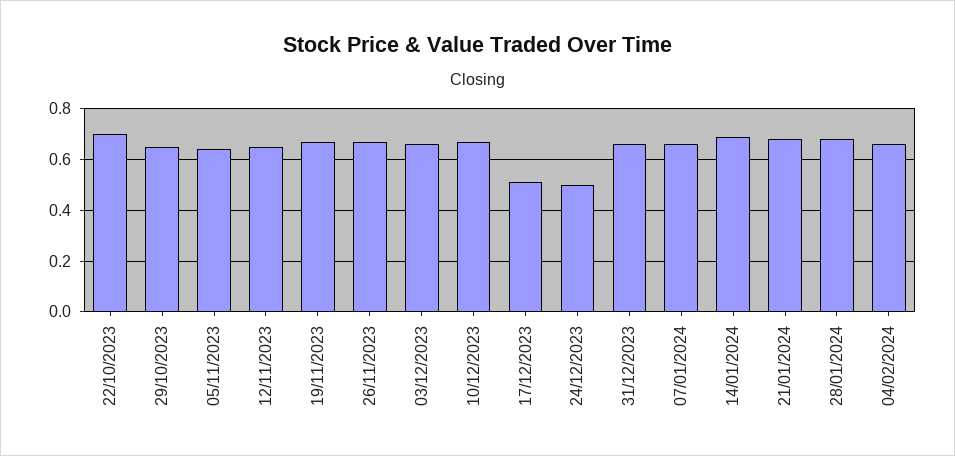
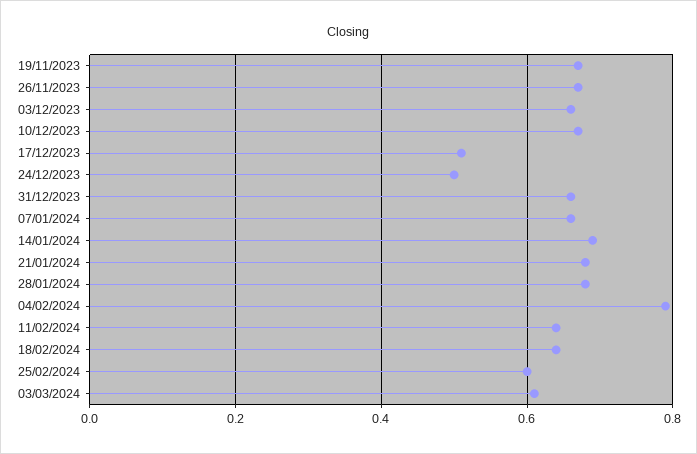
22/10/2023: 0.7 -> none
29/10/2023: 0.65 -> none
05/11/2023: 0.65 -> none
12/11/2023: 0.65 -> none
04/02/2024: 0.65 -> 0.8
11/02/2024: none -> 0.65
18/02/2024: none -> 0.65
25/02/2024: none -> 0.6
03/03/2024: none -> 0.6

